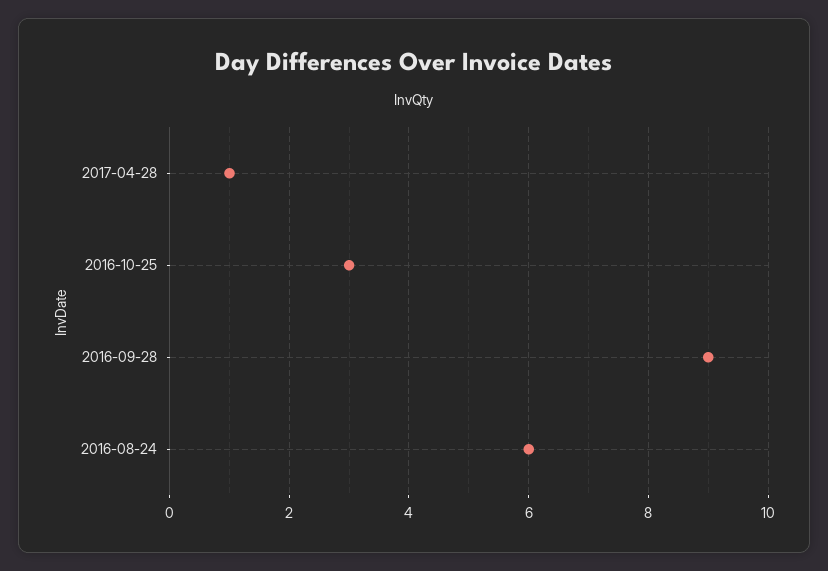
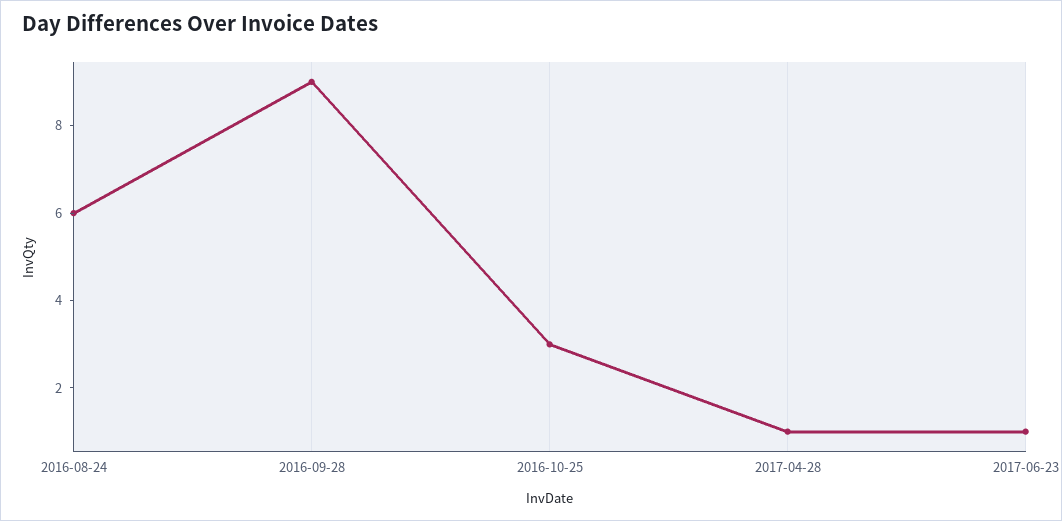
2017-06-23: none -> 1

